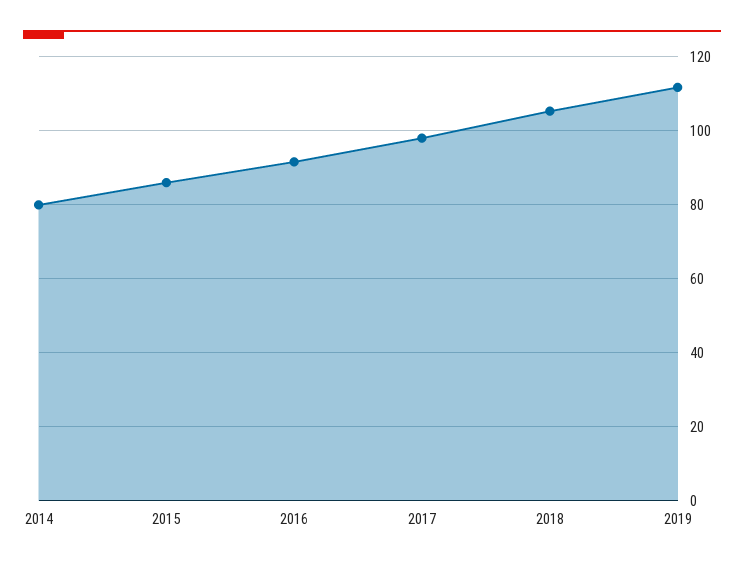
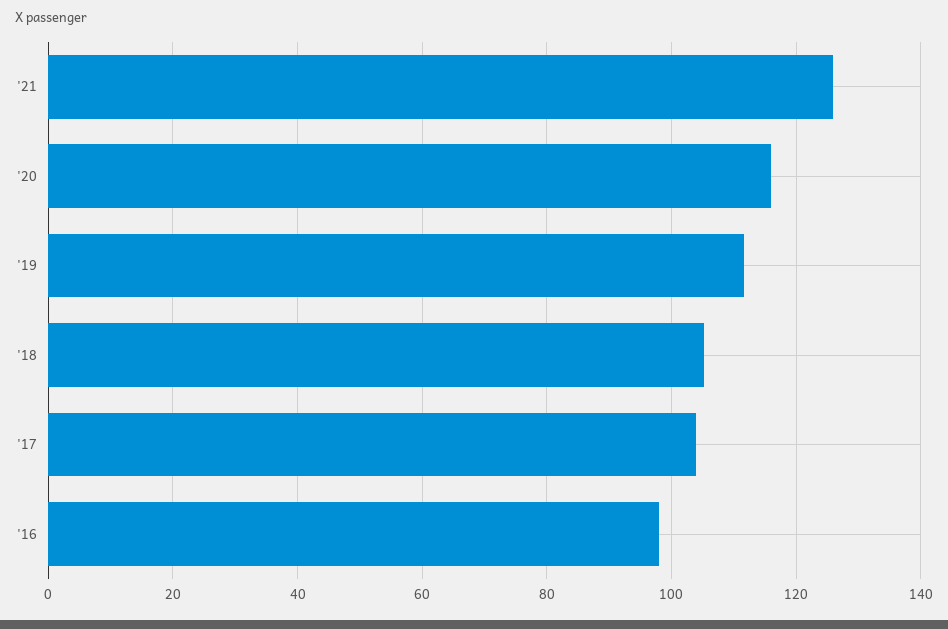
2014: 80 -> none
2015: 86 -> none
2016: 92 -> 98
2017: 98 -> 104
'21: none -> 126
'20: none -> 116

